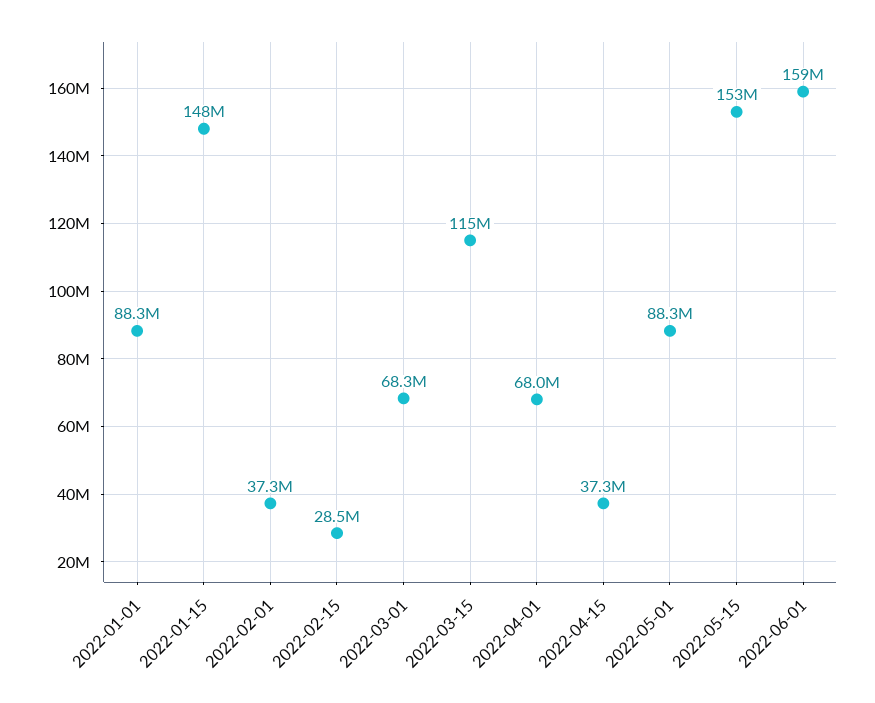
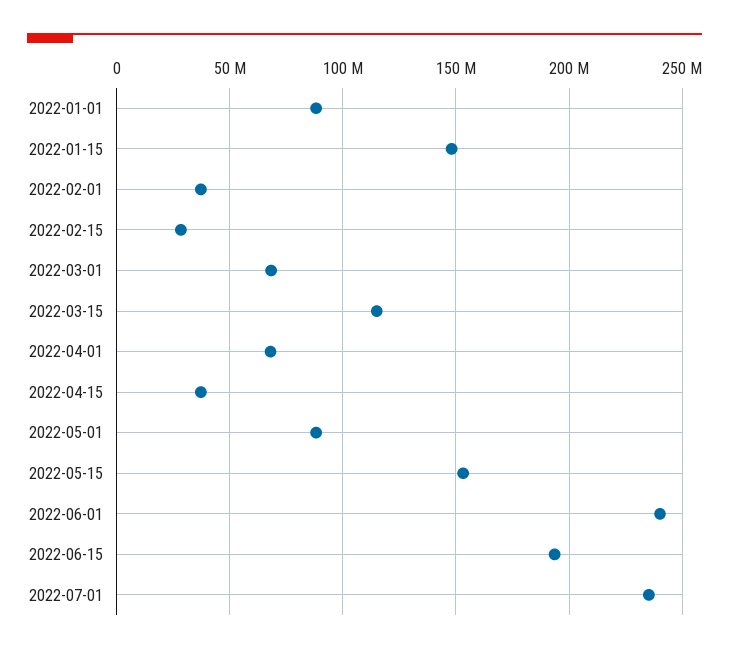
2022-06-01: 159000000 -> 240000000
2022-06-15: none -> 195000000
2022-07-01: none -> 235000000

